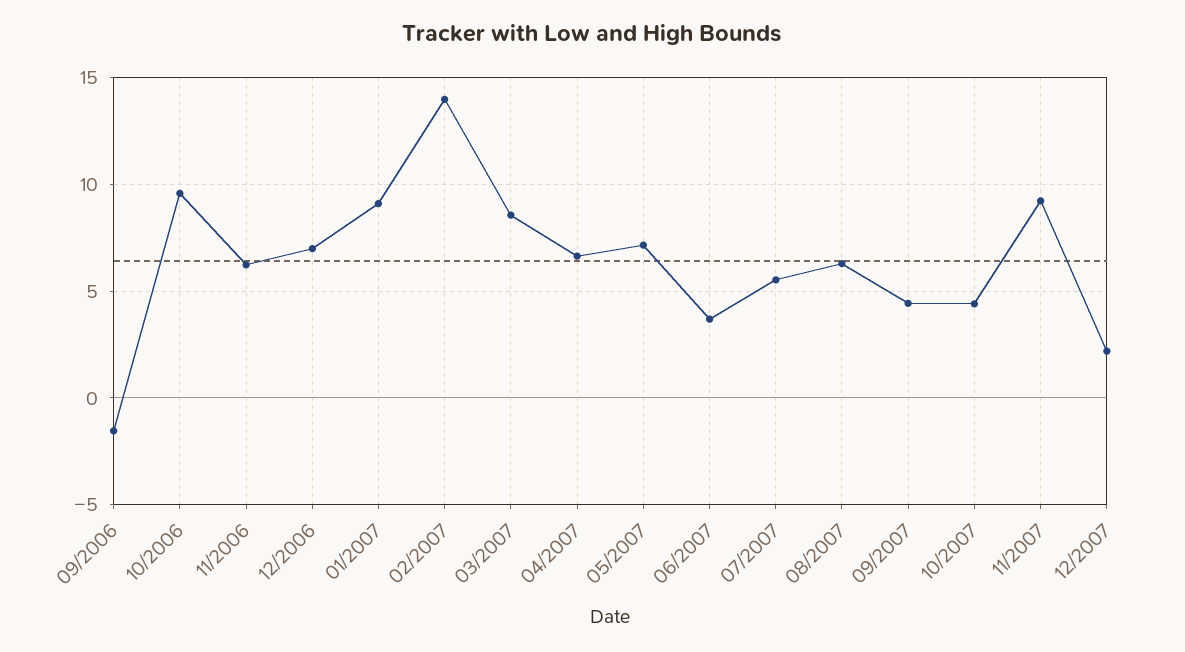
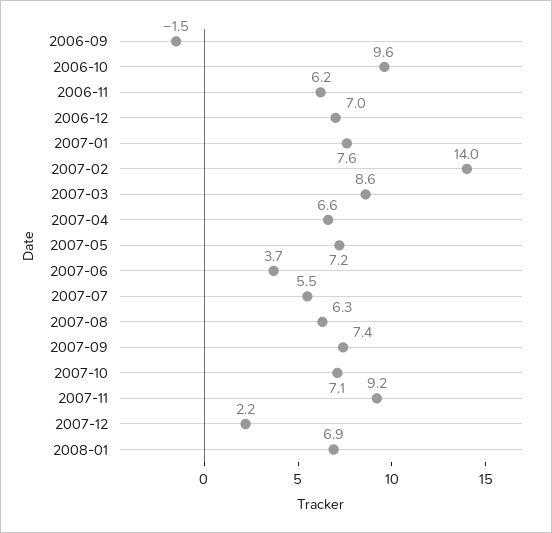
01/2007: 9 -> 7.6
09/2007: 4.5 -> 7.4
10/2007: 4.5 -> 7.1
2008-01: none -> 6.9

